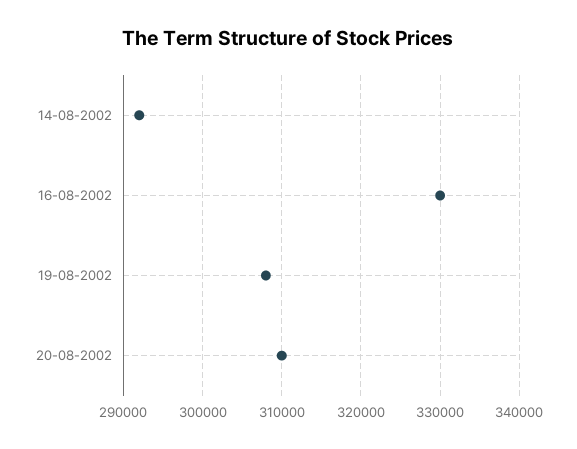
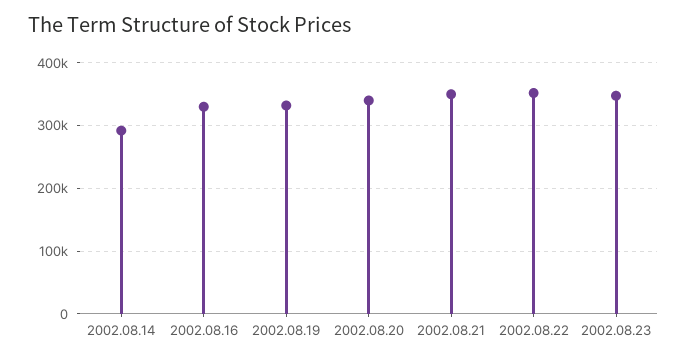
19-08-2002: 308000 -> 330000
20-08-2002: 310000 -> 340000
2002.08.21: none -> 350000
2002.08.22: none -> 350000
2002.08.23: none -> 350000

